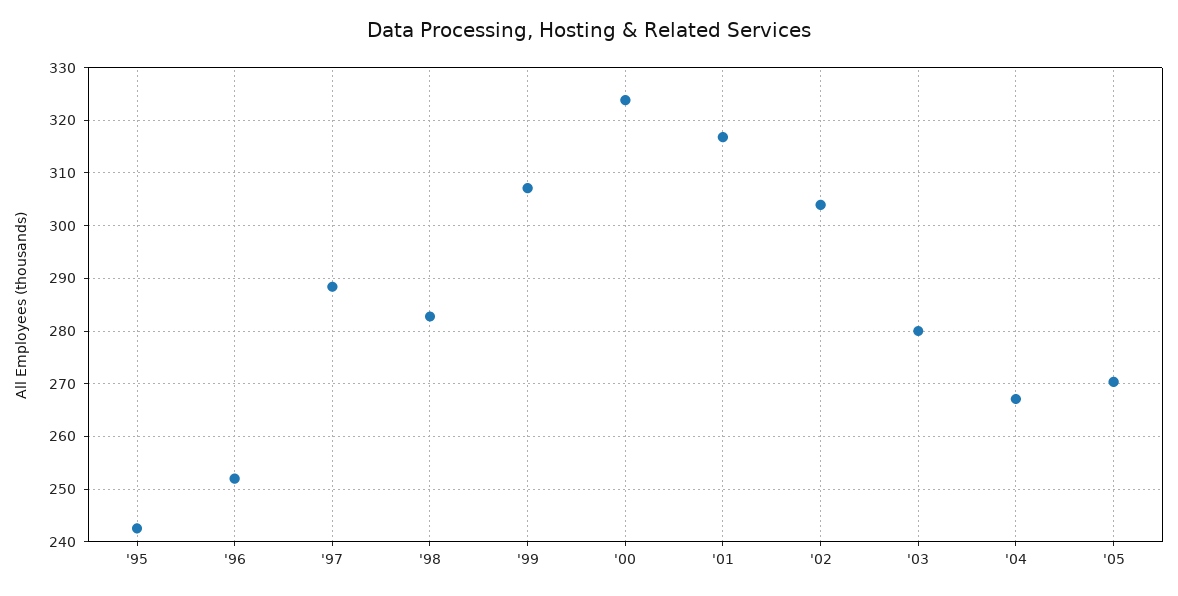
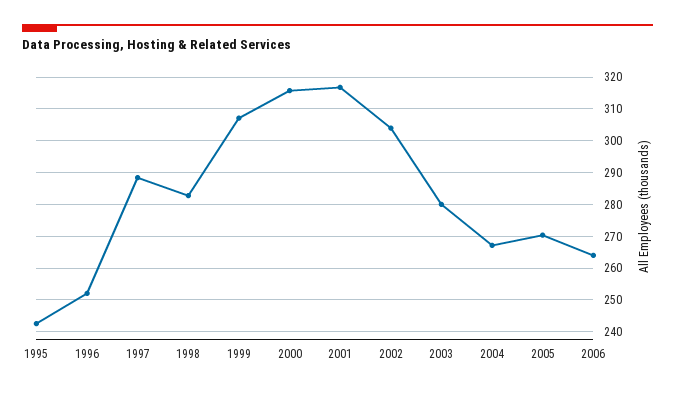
'00: 324 -> 316
2006: none -> 264

